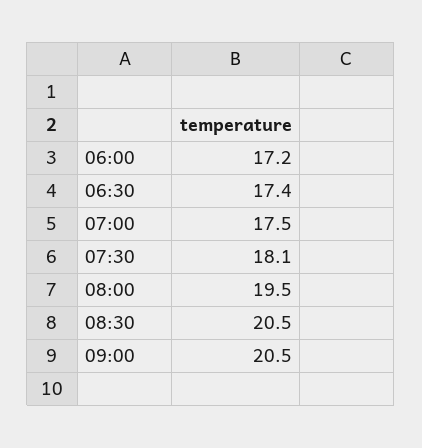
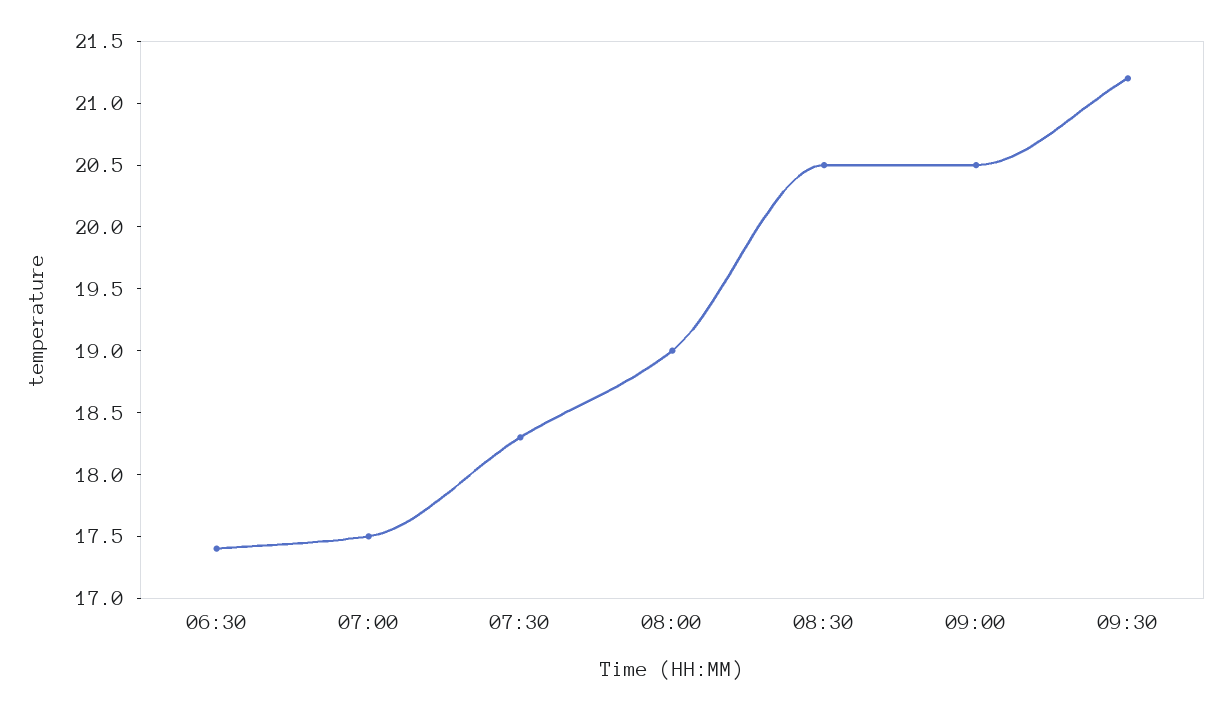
06:00: 17.2 -> none
07:30: 18.1 -> 18.3
08:00: 19.5 -> 19
09:30: none -> 21.2

